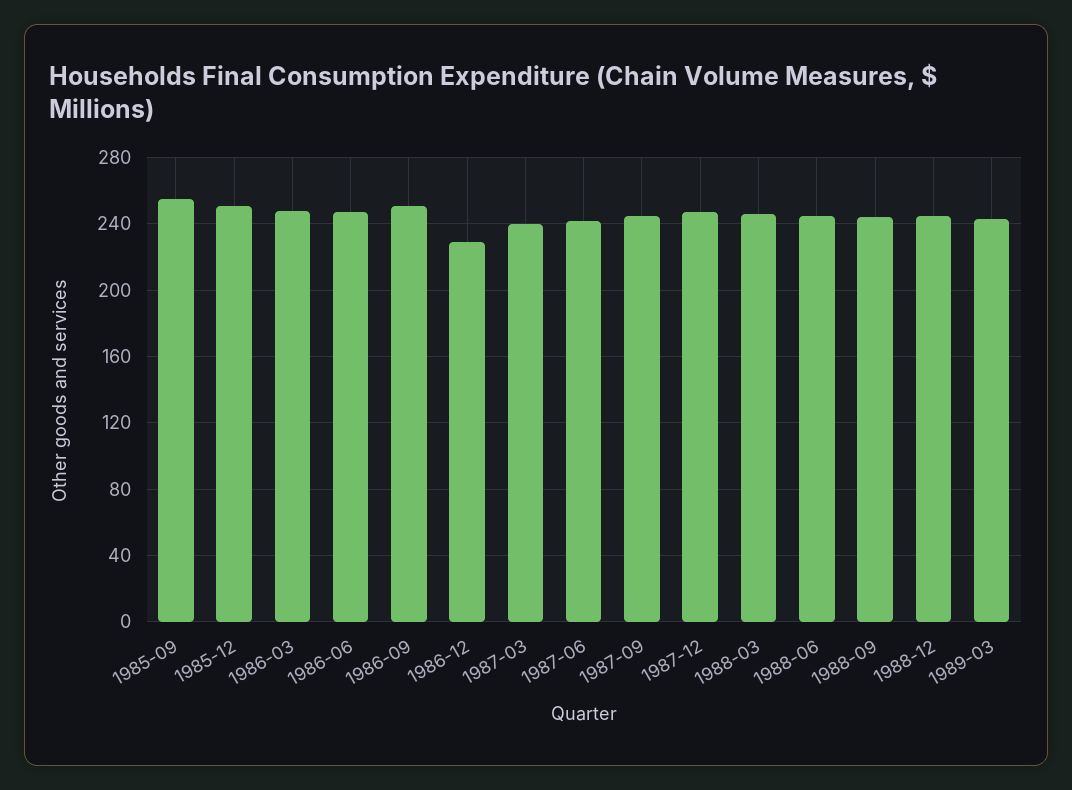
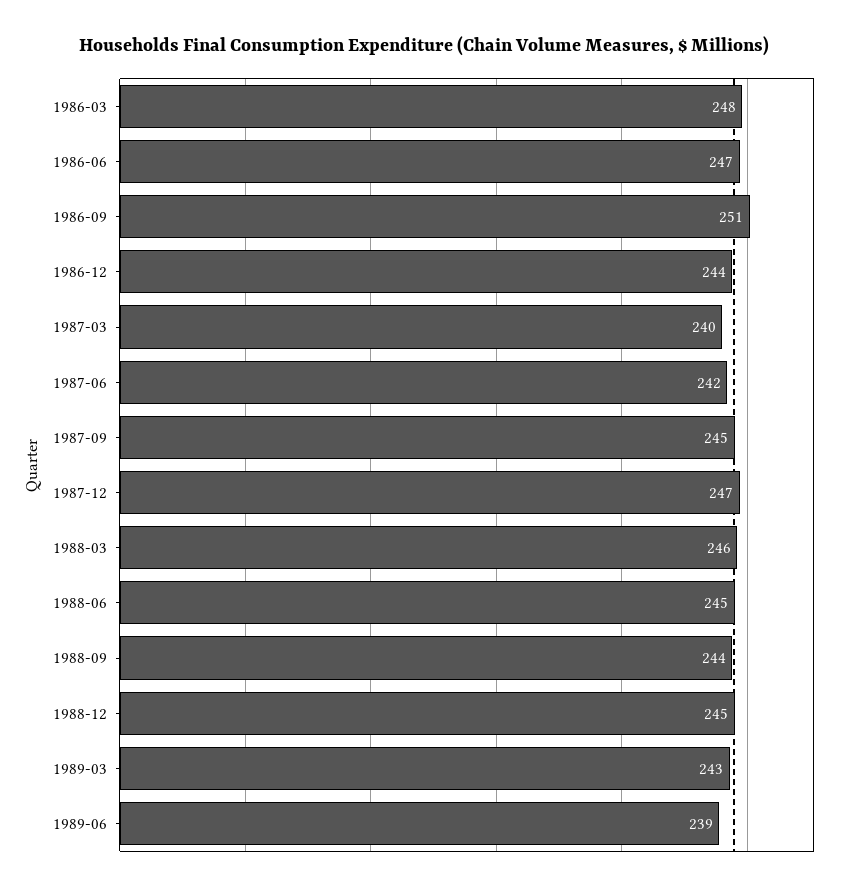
1985-09: 255 -> none
1985-12: 250 -> none
1986-12: 230 -> 244
1989-06: none -> 239

